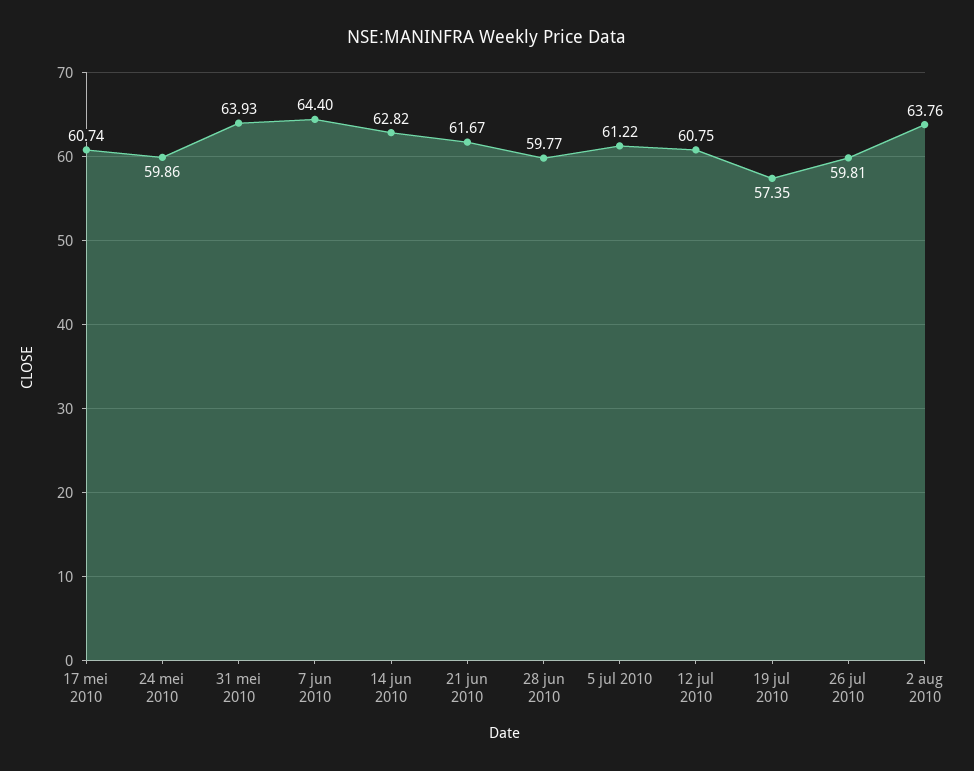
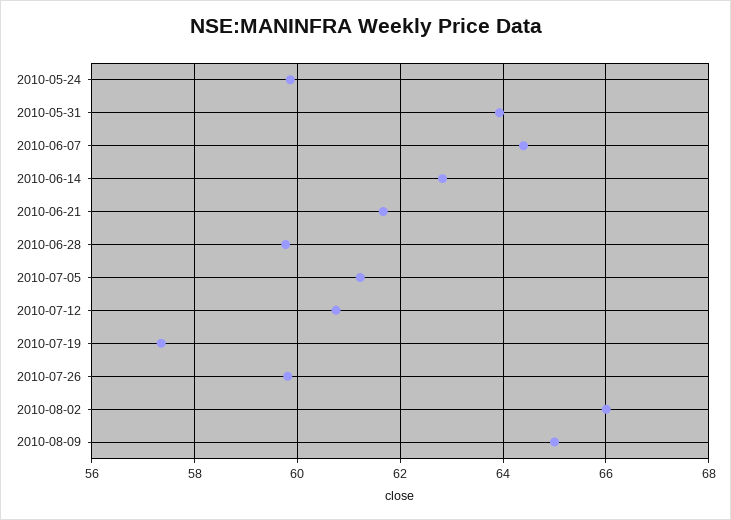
17 mei 2010: 60.74 -> none
2 aug 2010: 63.76 -> 66
2010-08-09: none -> 65

